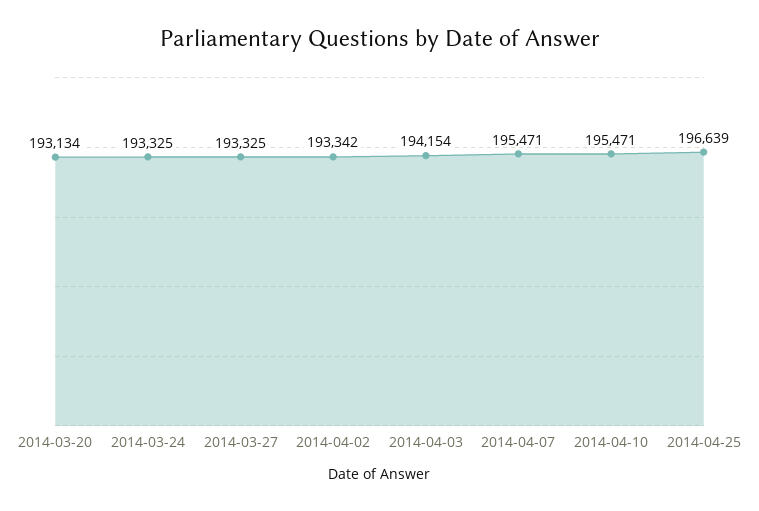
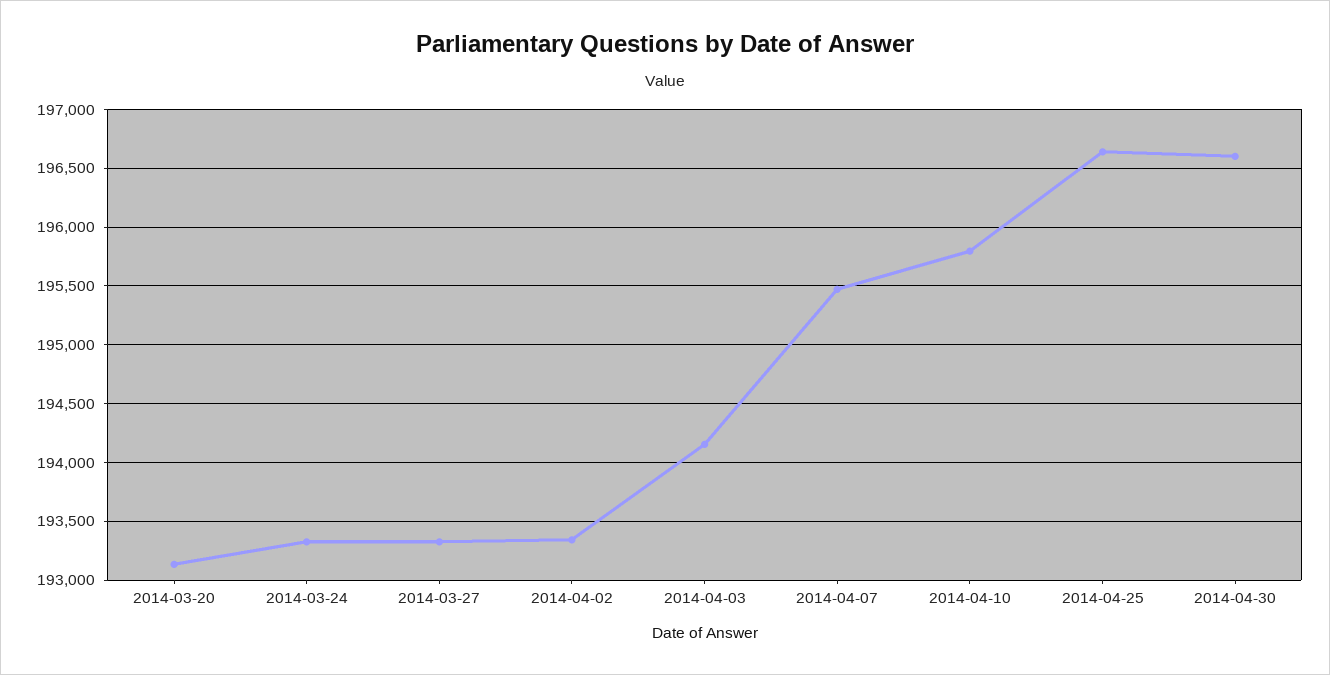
2014-04-10: 195471 -> 195800
2014-04-30: none -> 196600

